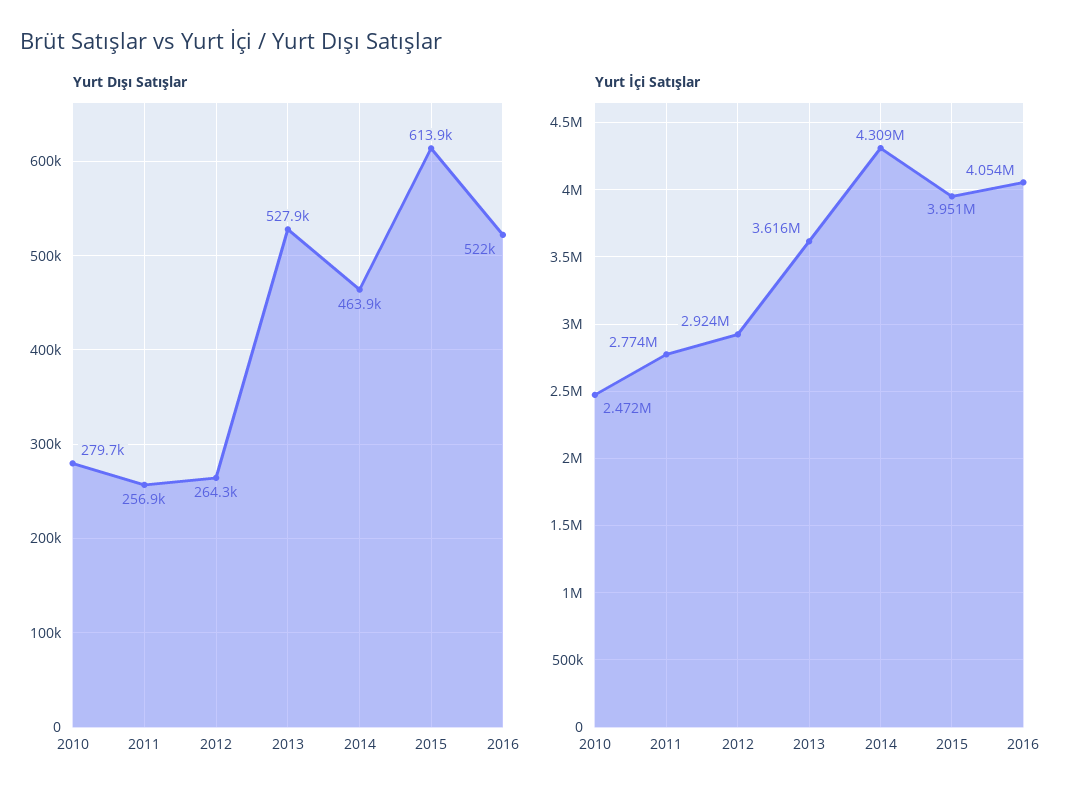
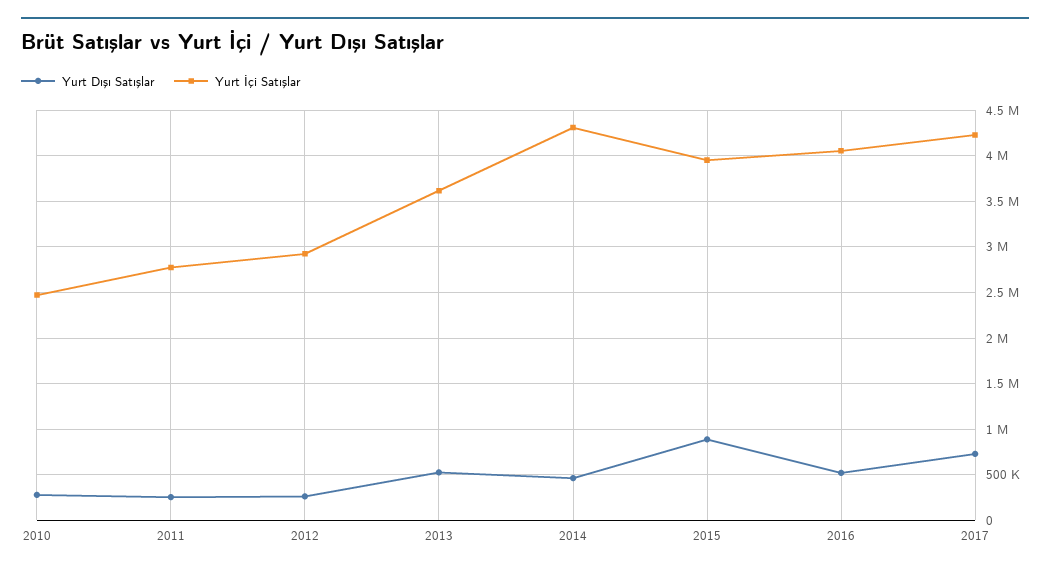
Yurt Dışı Satışlar, 2015: 613900 -> 900000
Yurt Dışı Satışlar, 2017: none -> 700000
Yurt İçi Satışlar, 2017: none -> 4200000

